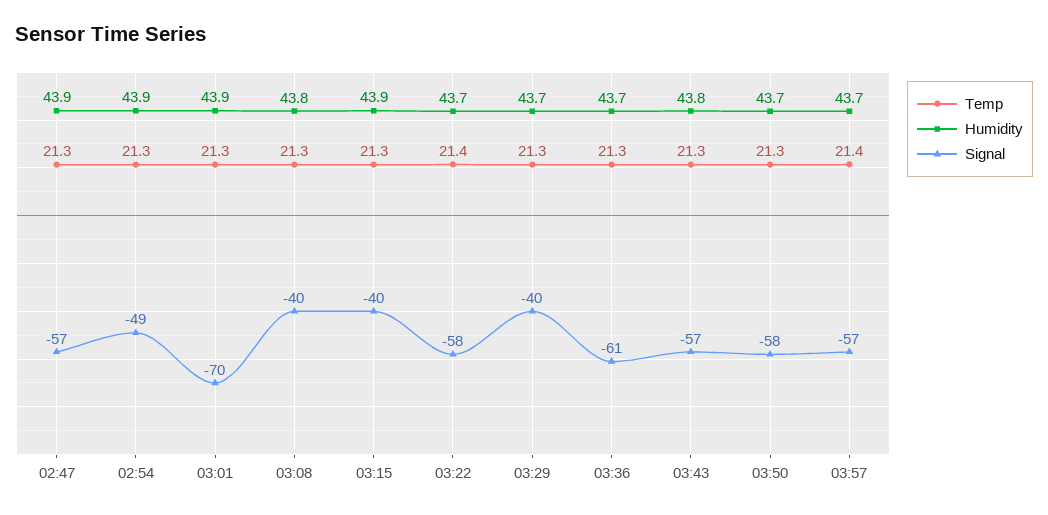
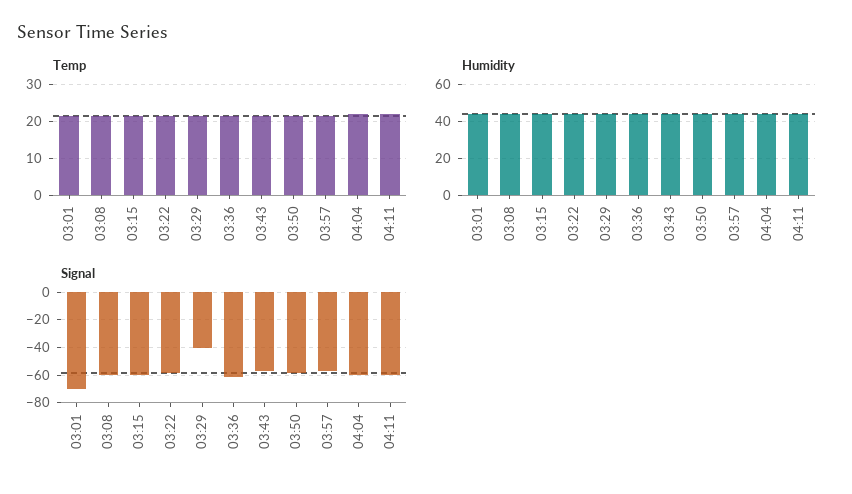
Temp, 02:47: 21.3 -> none
Humidity, 02:47: 43.9 -> none
Signal, 02:47: -57 -> none
Temp, 02:54: 21.3 -> none
Humidity, 02:54: 43.9 -> none
Signal, 02:54: -49 -> none
Signal, 03:08: -40 -> -60
Signal, 03:15: -40 -> -60
Temp, 04:04: none -> 22
Temp, 04:11: none -> 22
Humidity, 04:04: none -> 45
Humidity, 04:11: none -> 45
Signal, 04:04: none -> -60
Signal, 04:11: none -> -60

